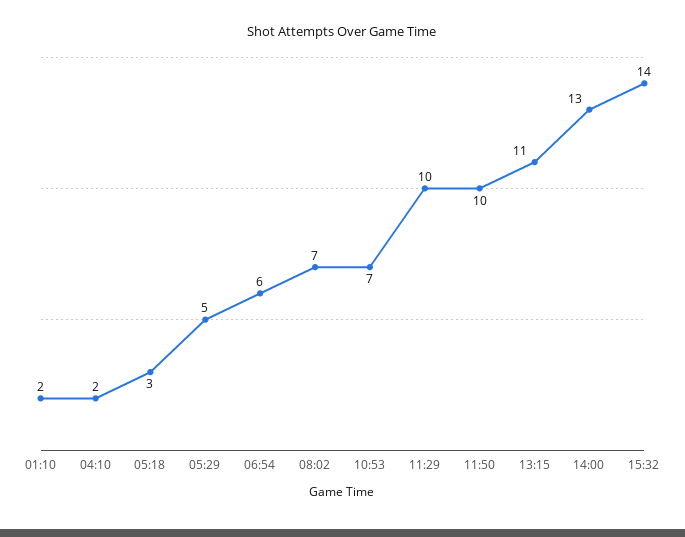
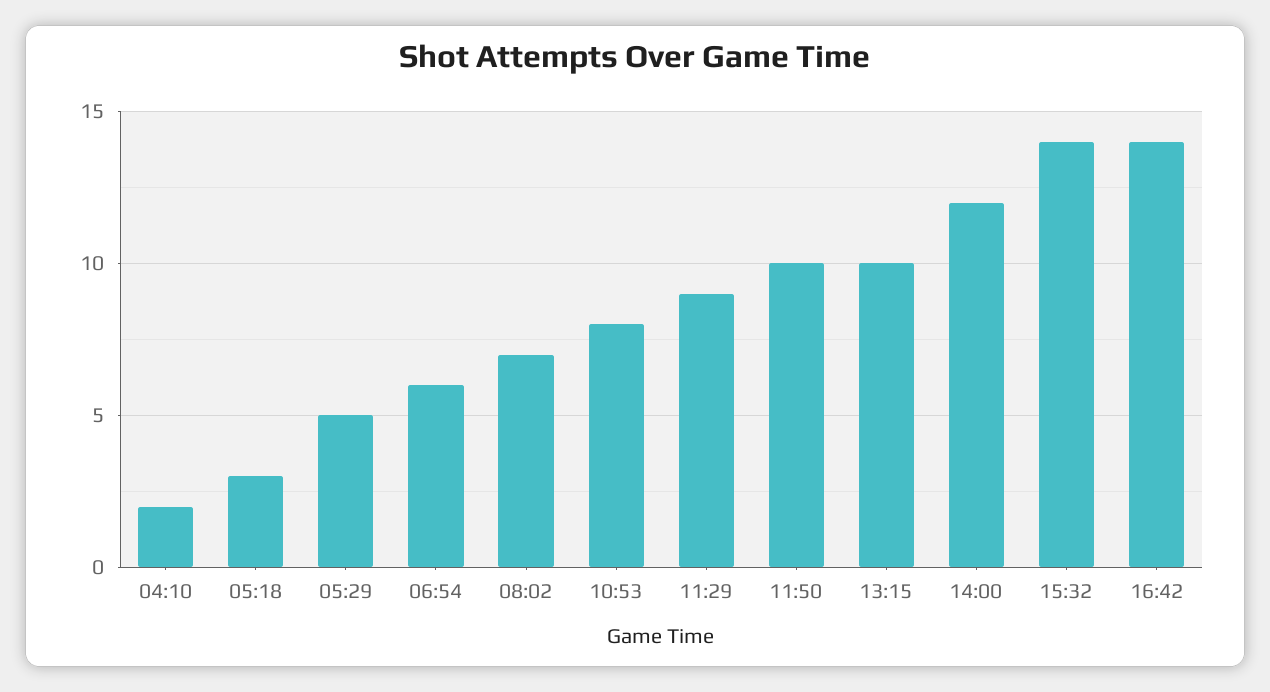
01:10: 2 -> none
10:53: 7 -> 8
11:29: 10 -> 9
13:15: 11 -> 10
14:00: 13 -> 12
16:42: none -> 14

